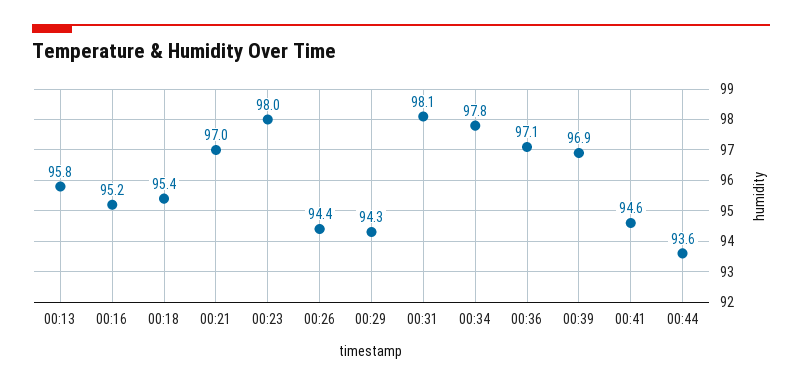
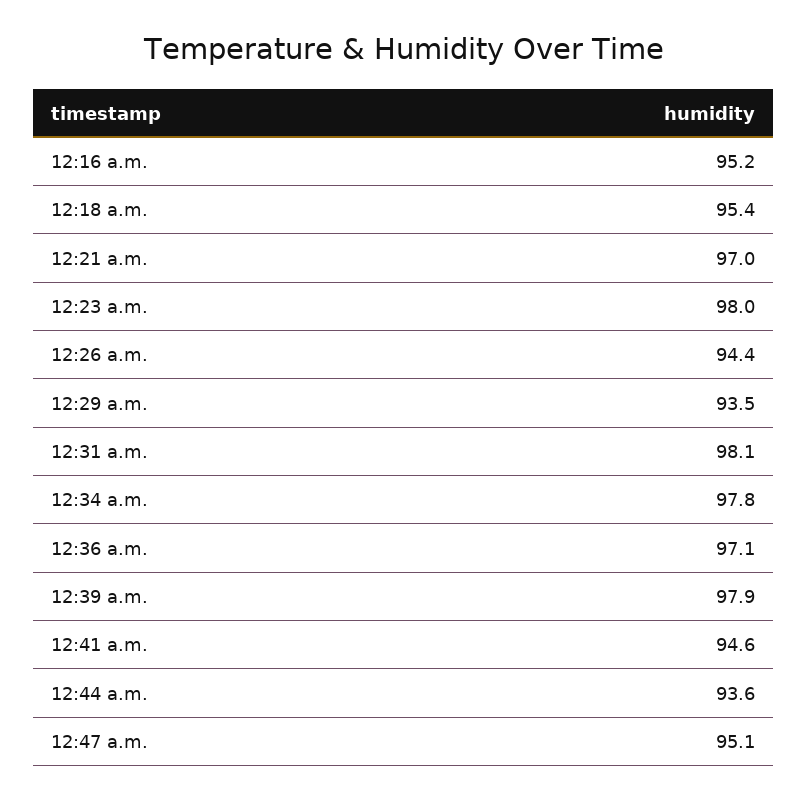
00:13: 95.8 -> none
00:29: 94.3 -> 93.5
00:39: 96.9 -> 97.9
12:47 a.m.: none -> 95.1

